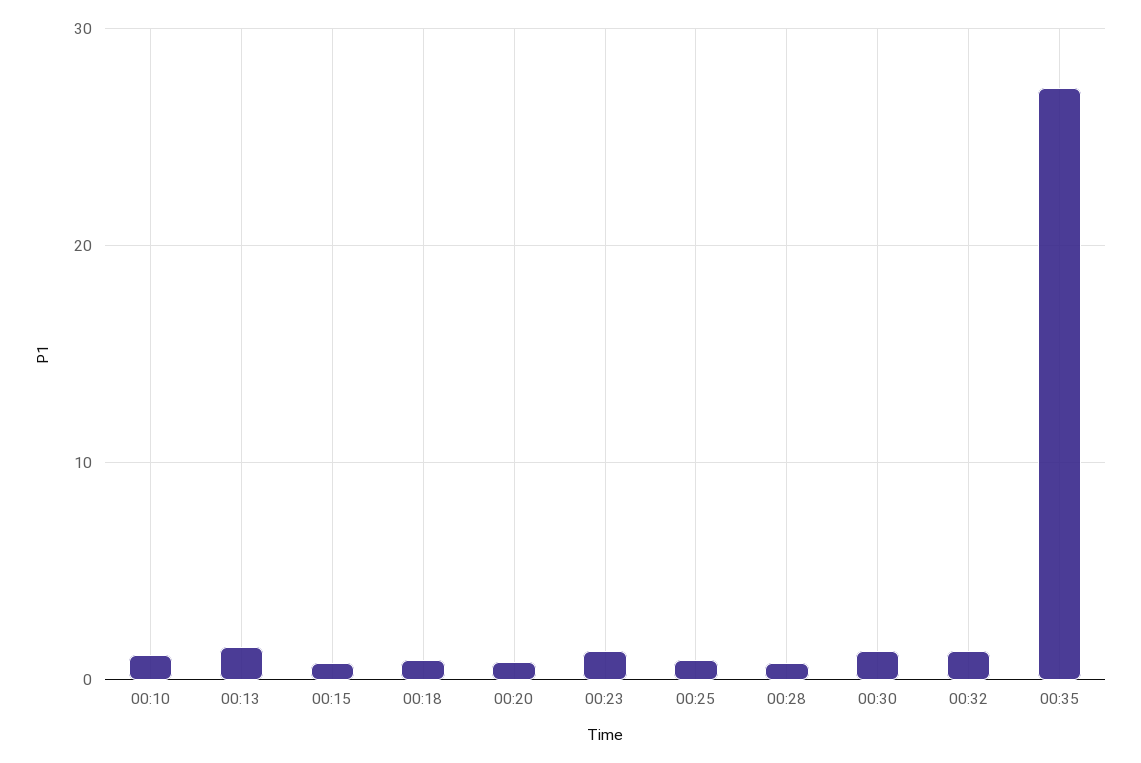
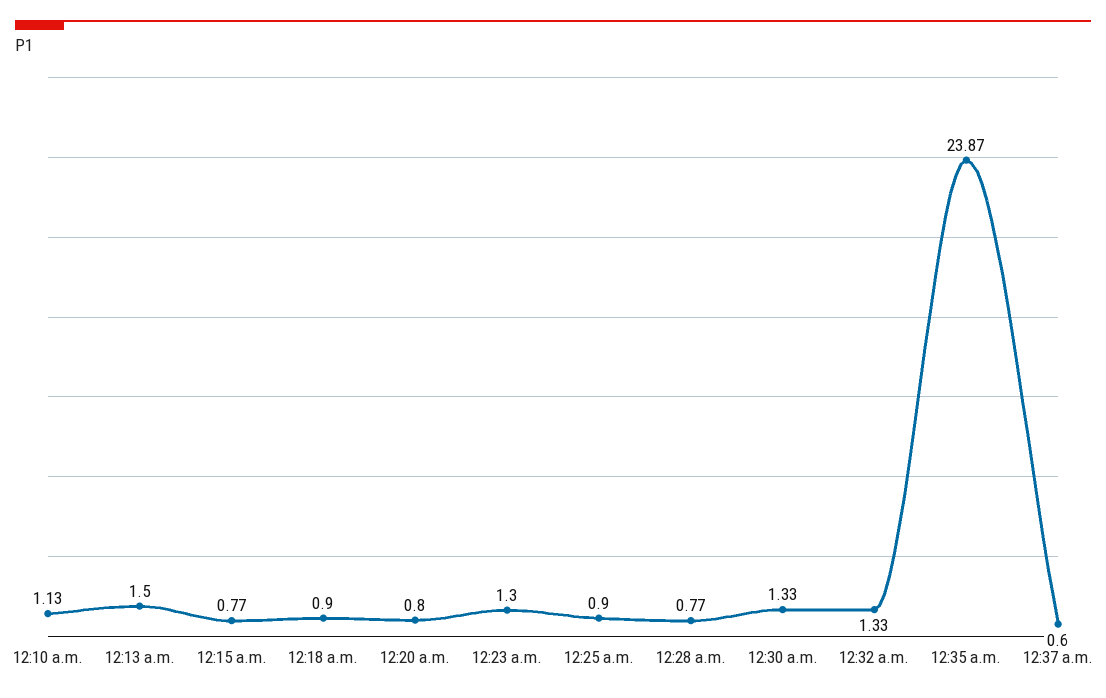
00:35: 27 -> 23.87
12:37 a.m.: none -> 0.6

